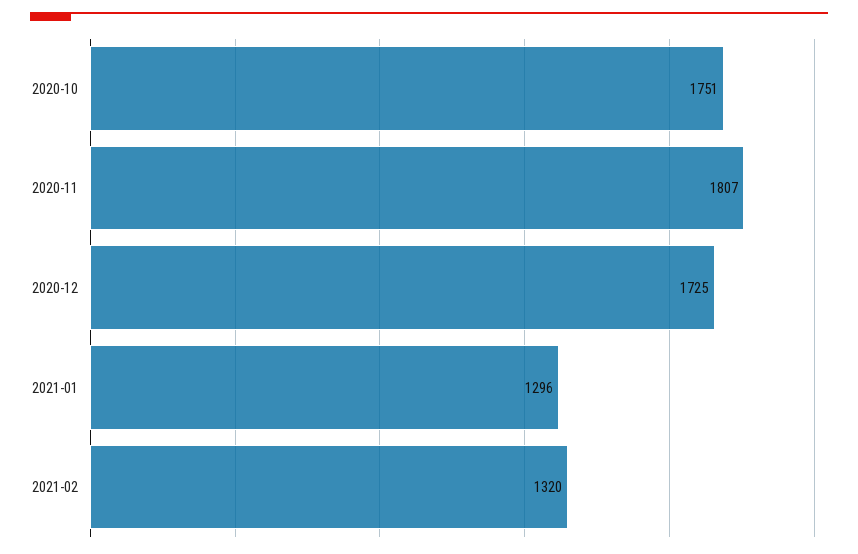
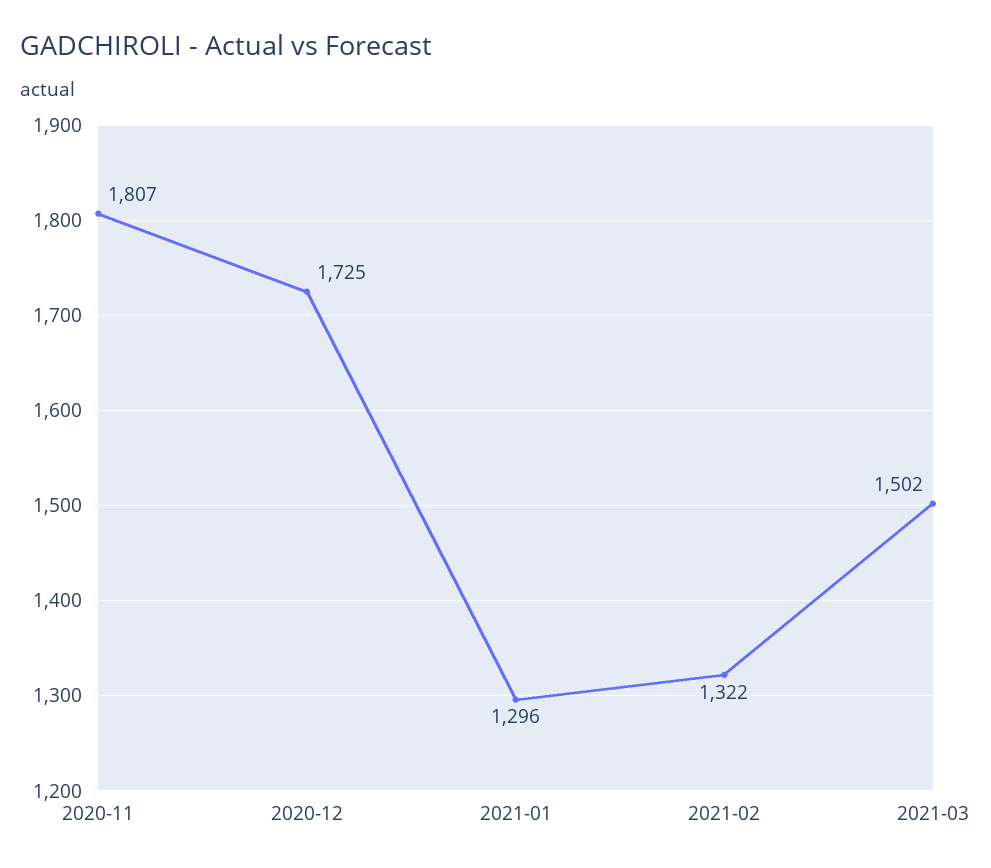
2020-10: 1751 -> none
2021-02: 1320 -> 1322
2021-03: none -> 1502

